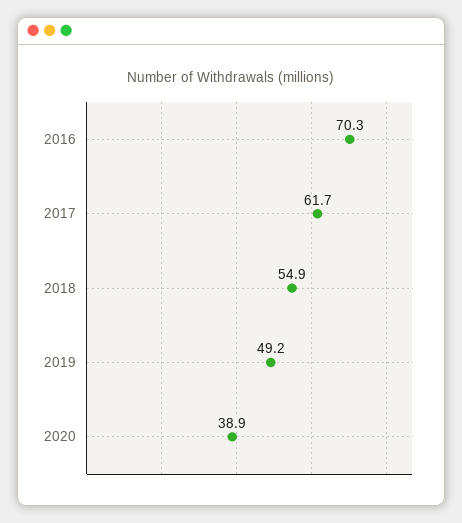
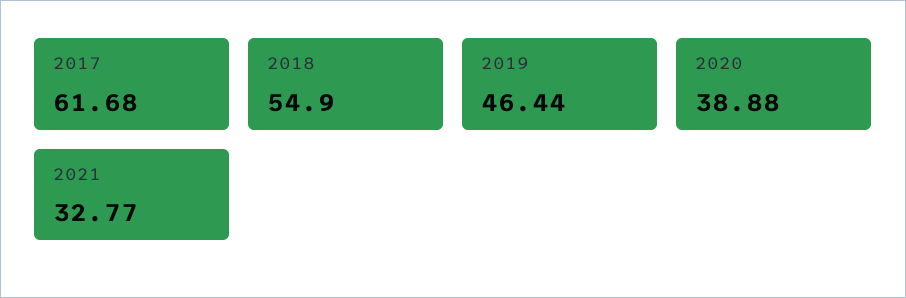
2016: 70.3 -> none
2019: 49.2 -> 46.44
2021: none -> 32.77

